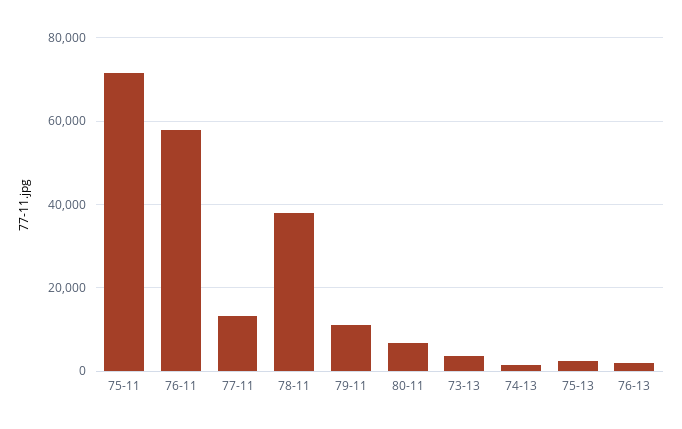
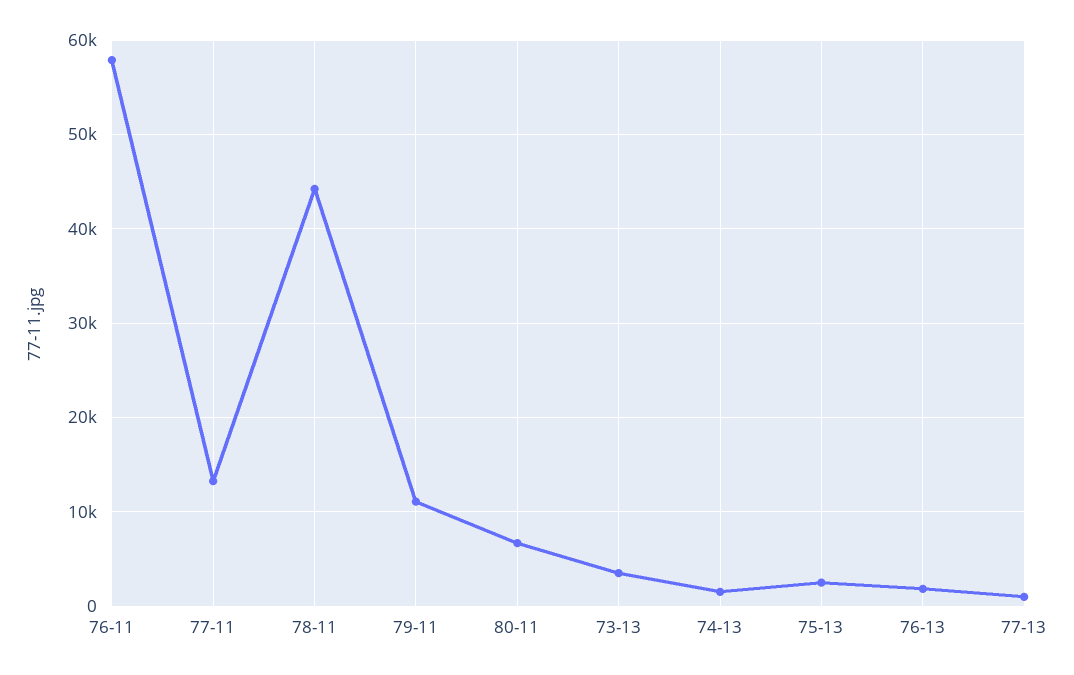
75-11: 72000 -> none
78-11: 38000 -> 44000
77-13: none -> 1000

